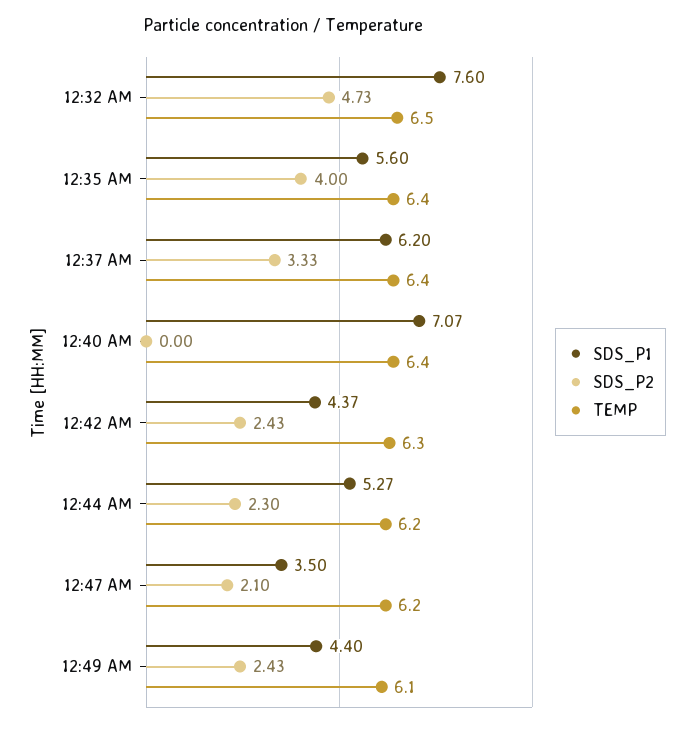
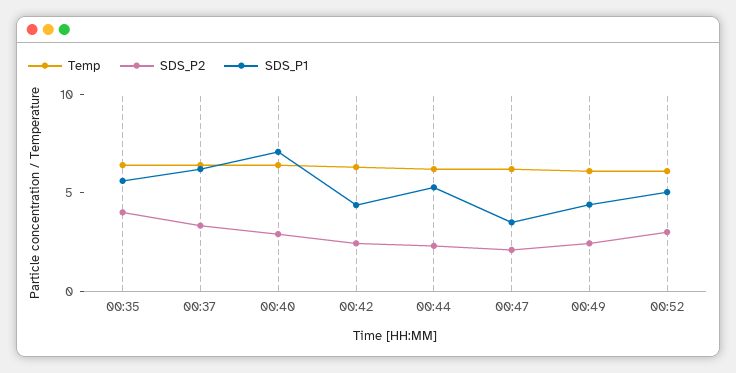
SDS_P1, 12:32 AM: 7.6 -> none
SDS_P2, 12:32 AM: 4.73 -> none
TEMP, 12:32 AM: 6.5 -> none
SDS_P2, 12:40 AM: 0 -> 3
TEMP, 00:52: none -> 6
SDS_P2, 00:52: none -> 3
SDS_P1, 00:52: none -> 5

